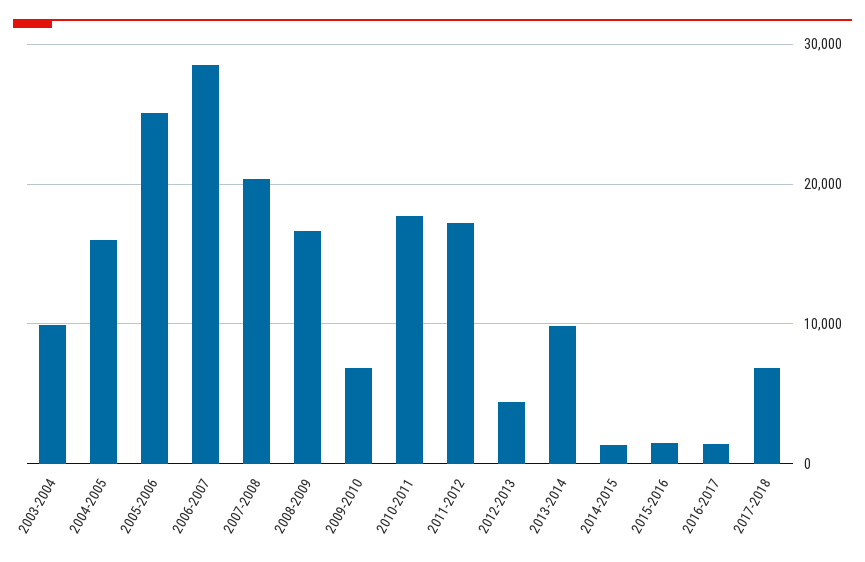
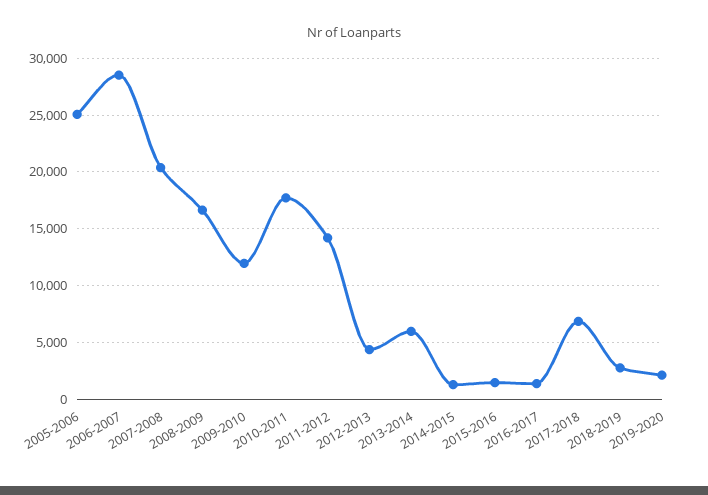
2003-2004: 10000 -> none
2004-2005: 16000 -> none
2009-2010: 7000 -> 12000
2011-2012: 17000 -> 14000
2013-2014: 10000 -> 6000
2018-2019: none -> 3000
2019-2020: none -> 2000

